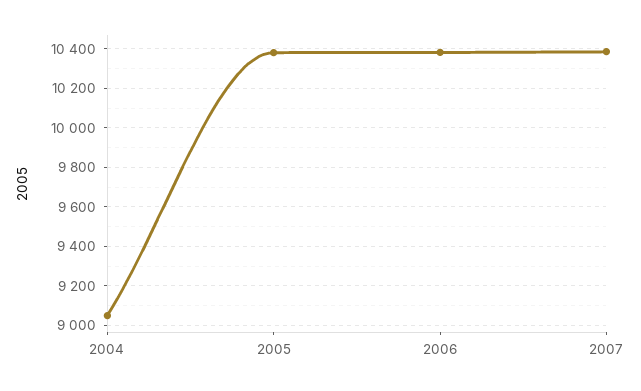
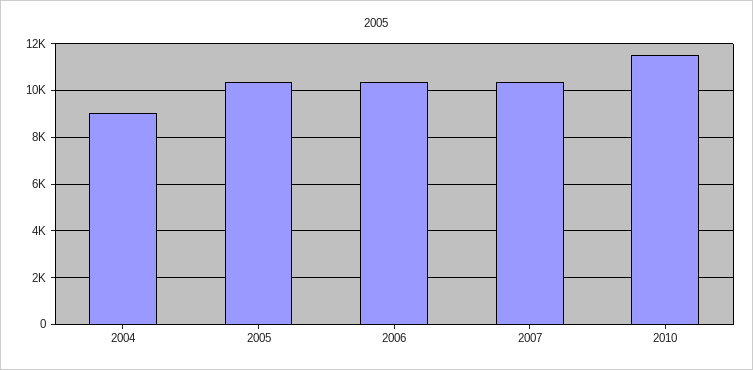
2010: none -> 11500

